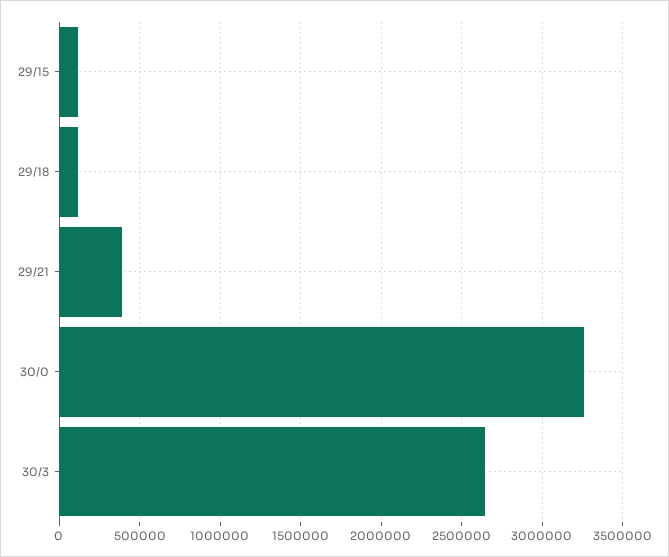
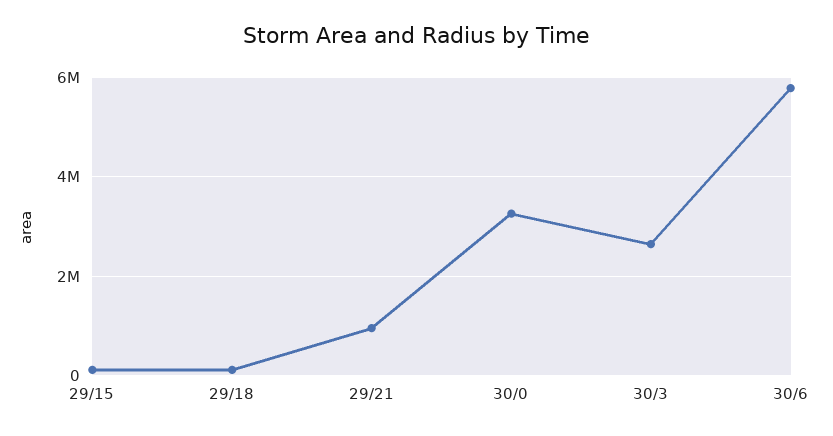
29/21: 400000 -> 1000000
30/6: none -> 5800000

